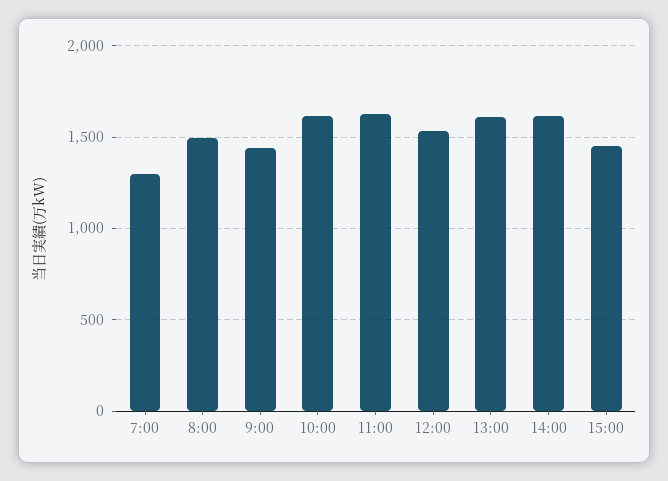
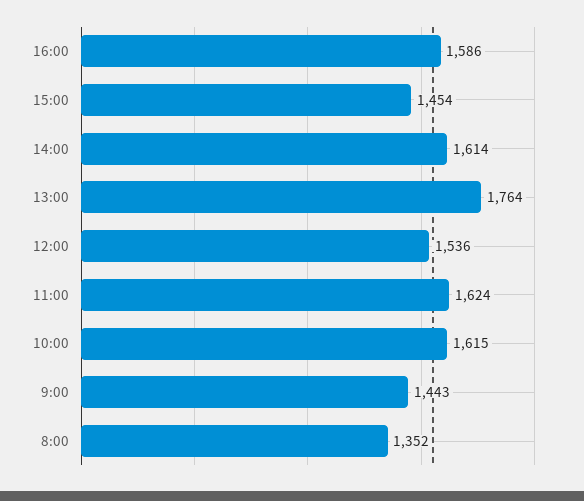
7:00: 1300 -> none
8:00: 1500 -> 1352
13:00: 1600 -> 1764
16:00: none -> 1586

